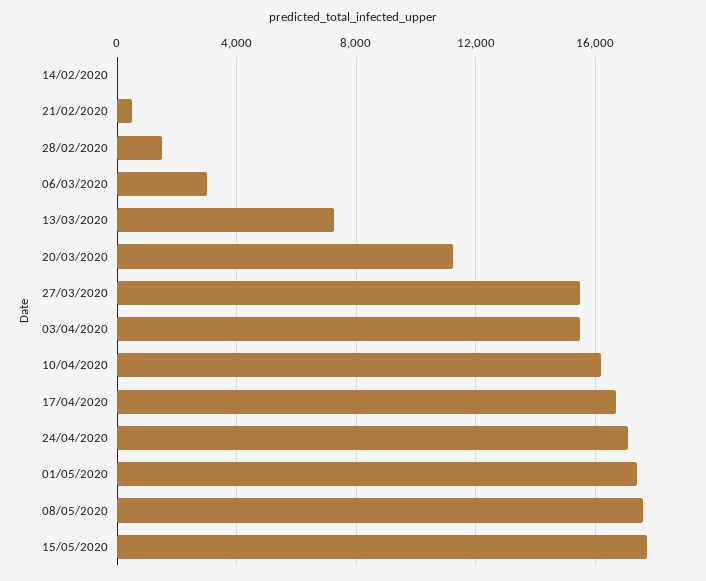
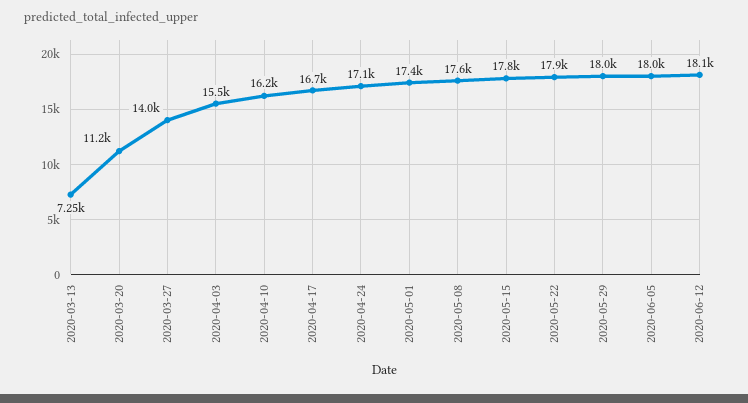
14/02/2020: 0 -> none
21/02/2020: 500 -> none
28/02/2020: 1500 -> none
06/03/2020: 3000 -> none
27/03/2020: 15500 -> 14000
2020-05-22: none -> 17900
2020-05-29: none -> 18000
2020-06-05: none -> 18000
2020-06-12: none -> 18100

